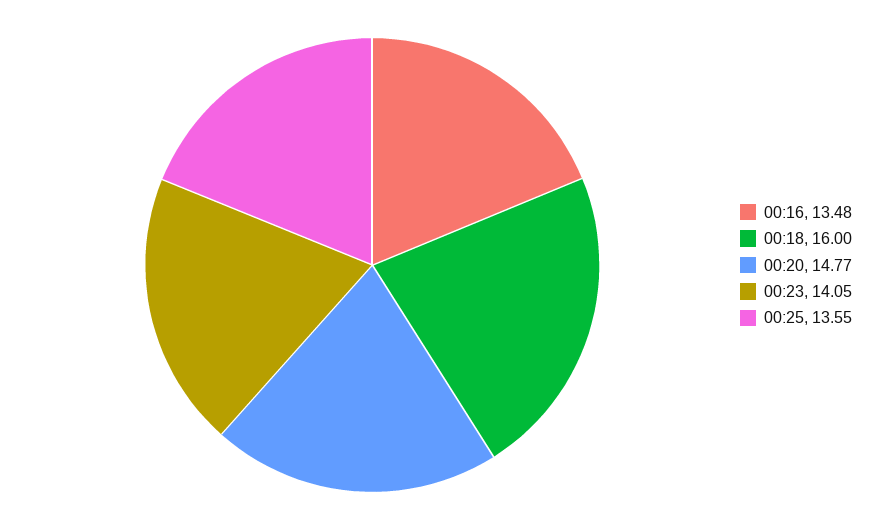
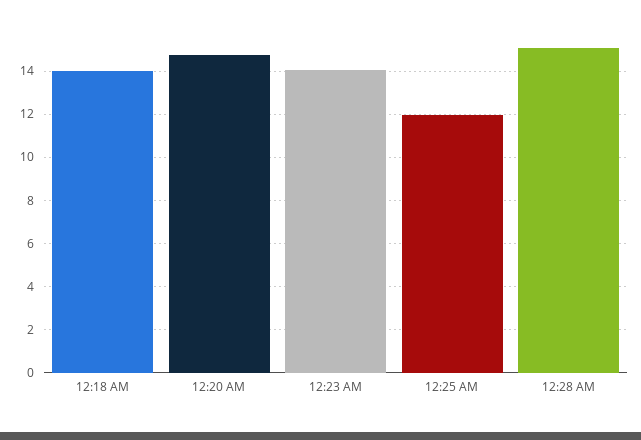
00:16: 13.48 -> none
00:18: 16 -> 14
00:25: 13.55 -> 12
12:28 AM: none -> 15

